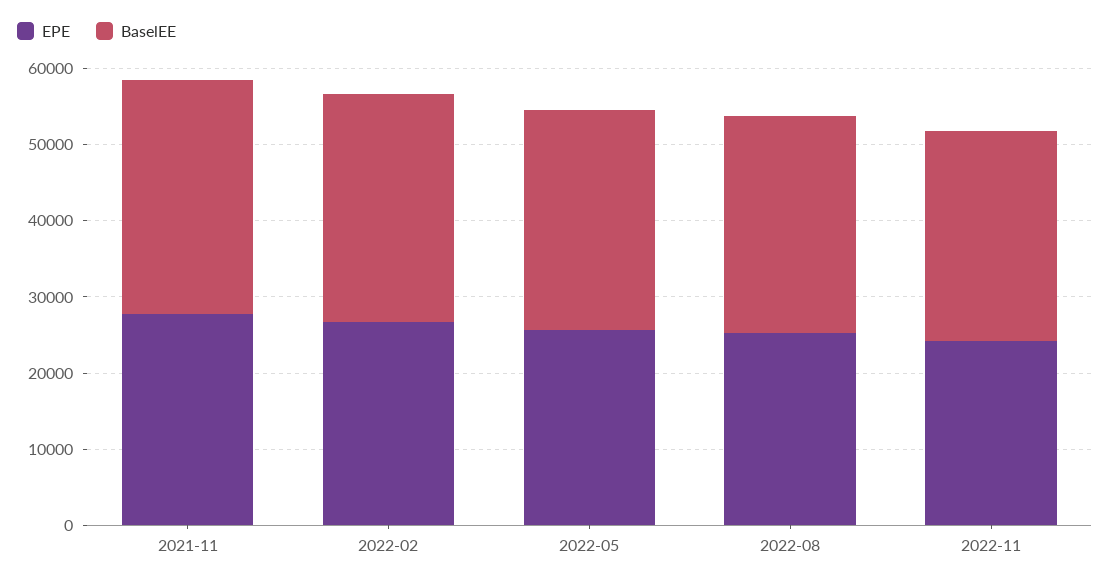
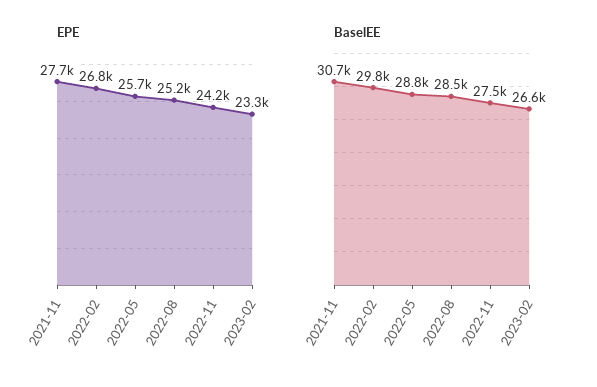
EPE, 2023-02: none -> 23300
BaselEE, 2023-02: none -> 26600

